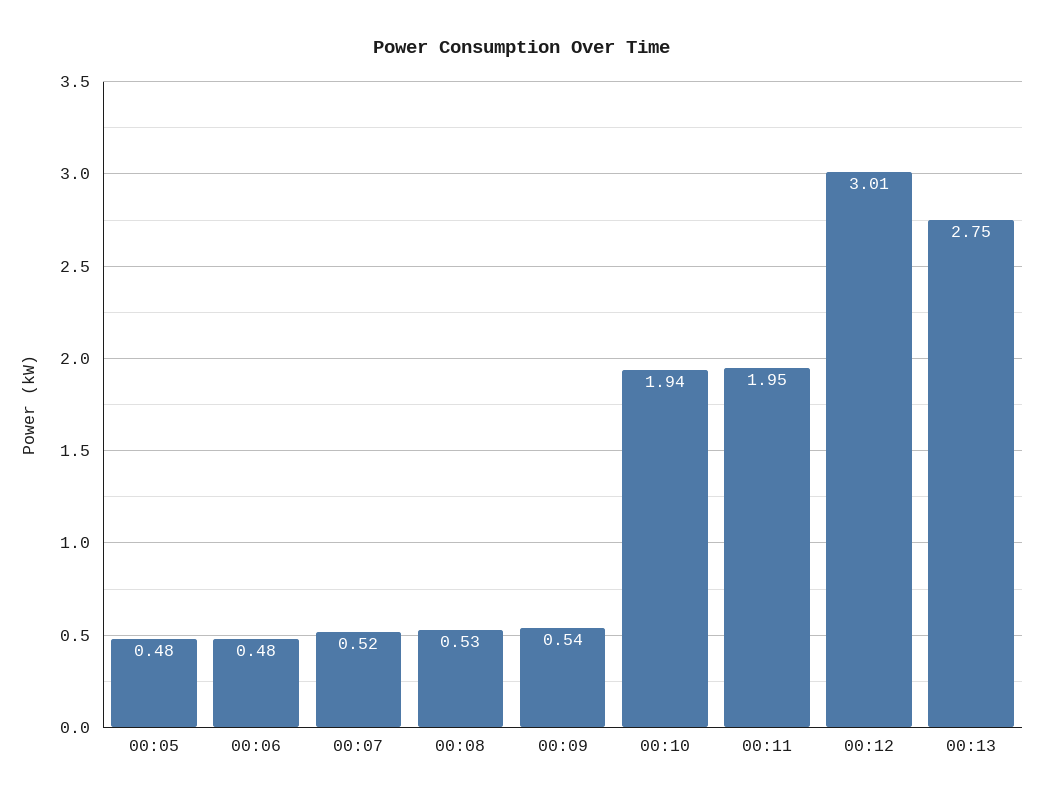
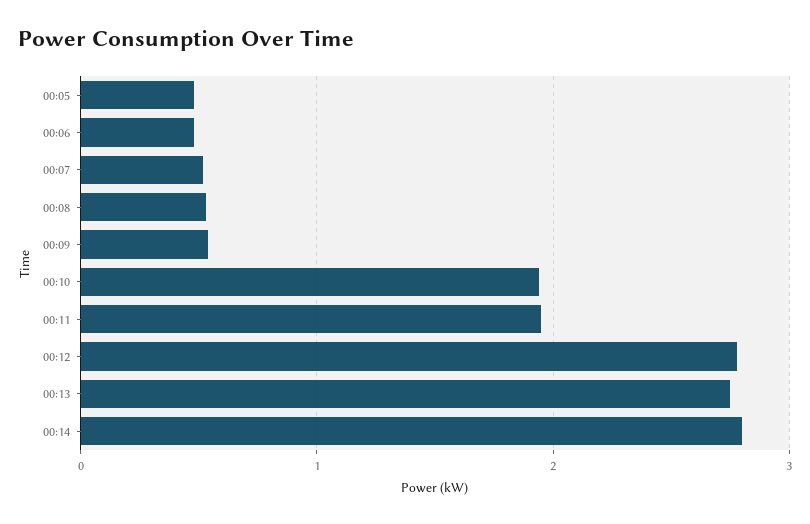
00:12: 3.01 -> 2.8
00:14: none -> 2.8

